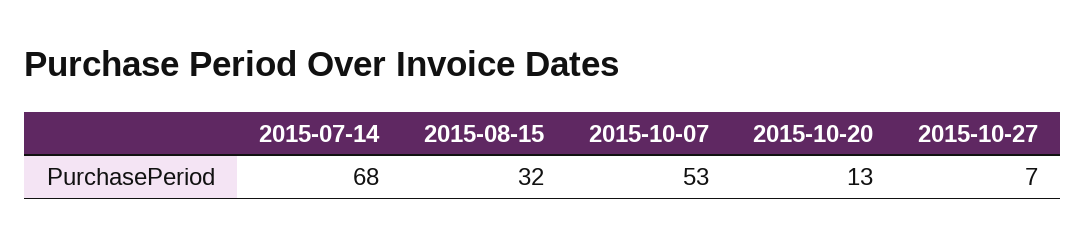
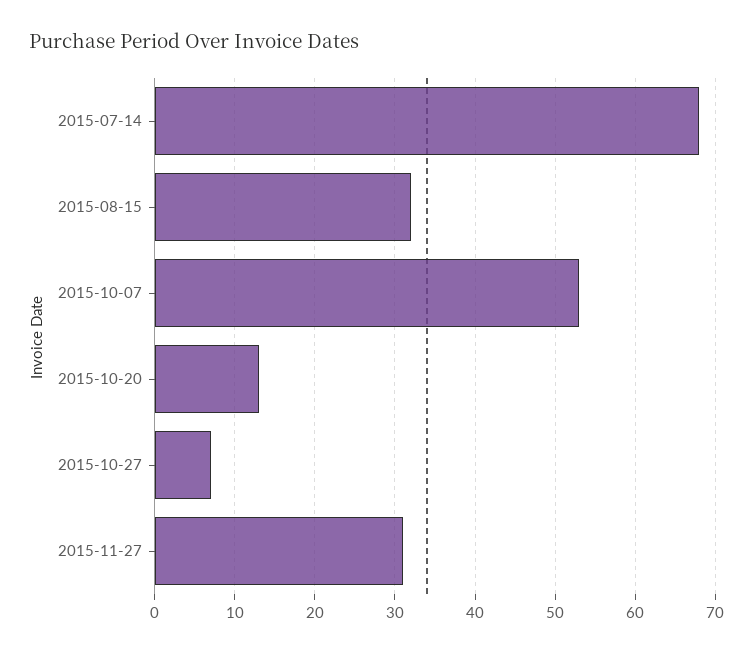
2015-11-27: none -> 31

